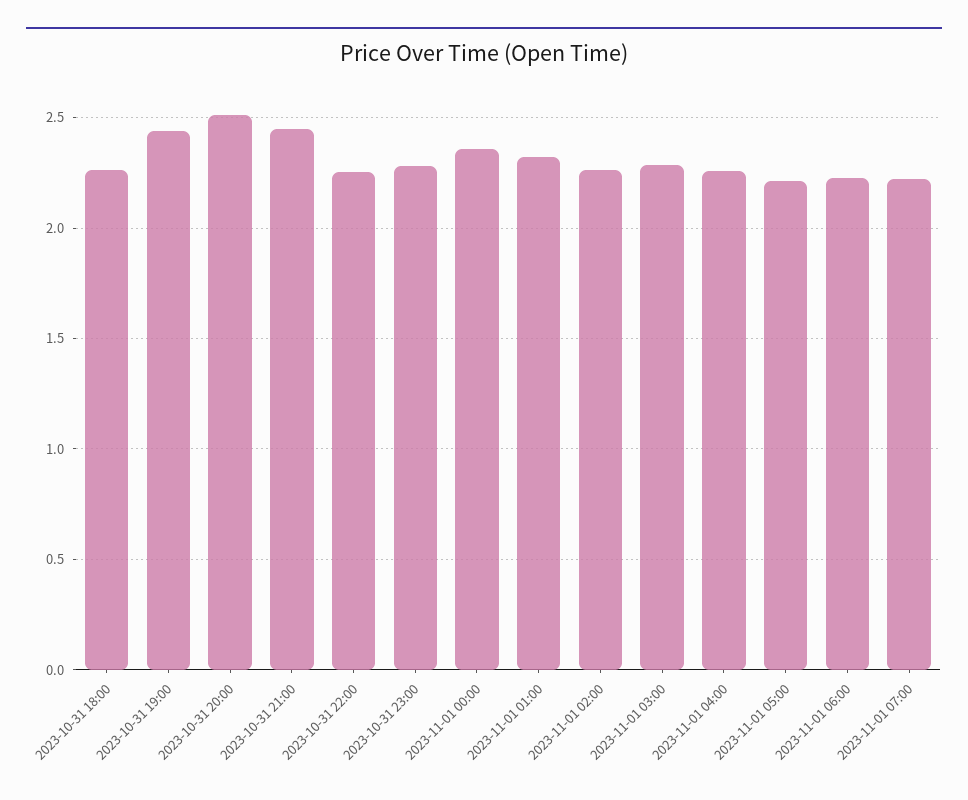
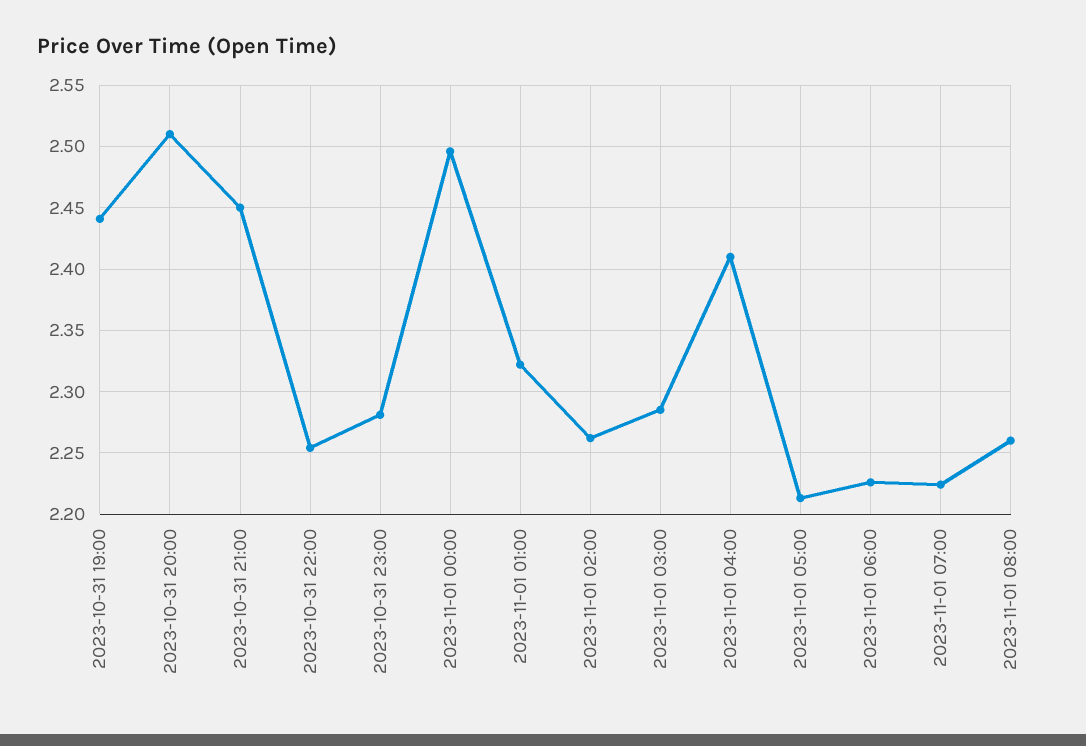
2023-10-31 18:00: 2.25 -> none
2023-11-01 00:00: 2.35 -> 2.495
2023-11-01 04:00: 2.25 -> 2.41
2023-11-01 08:00: none -> 2.26

